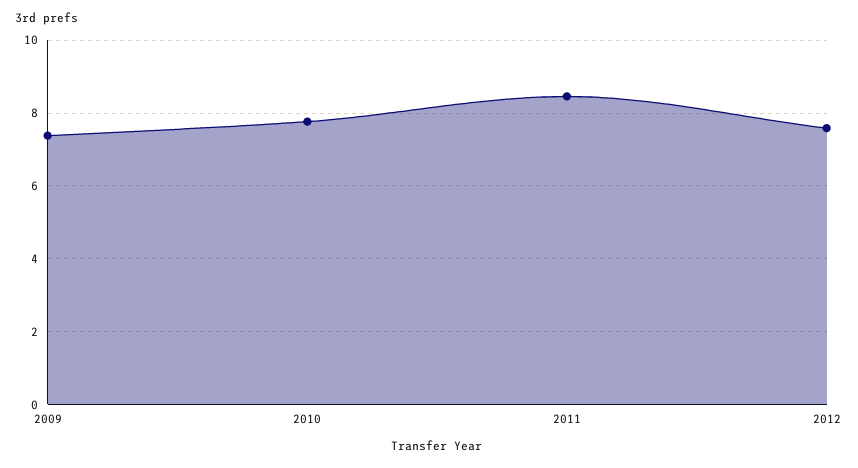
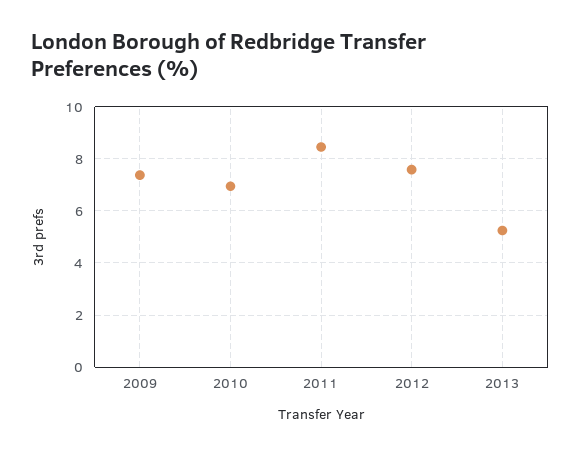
2010: 7.8 -> 7
2013: none -> 5.25

